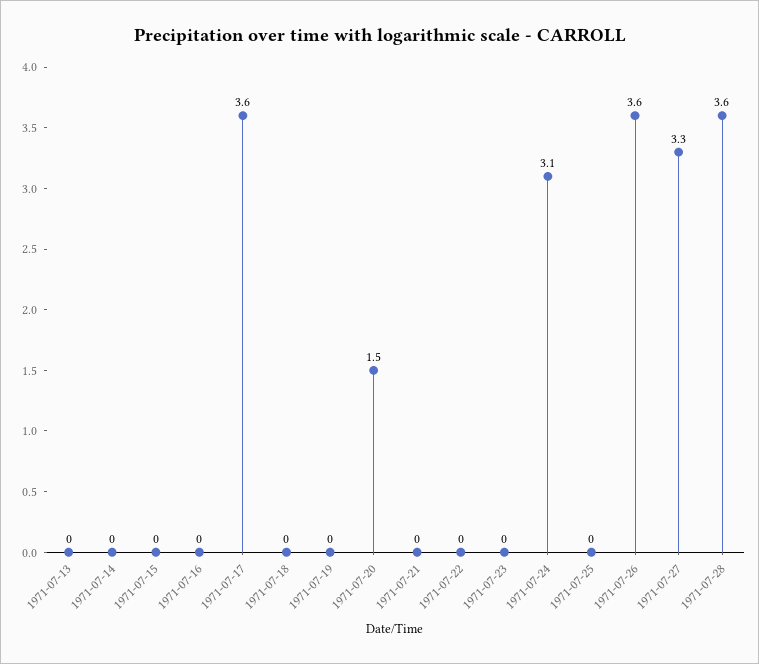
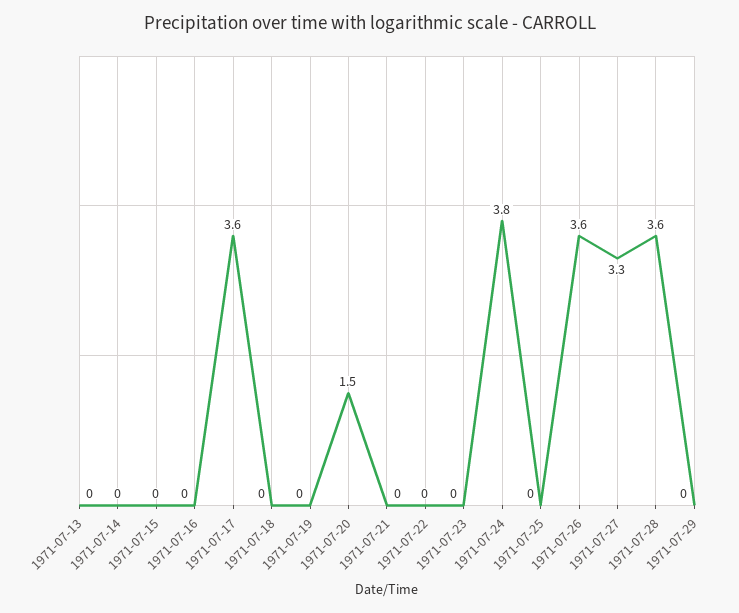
1971-07-24: 3.1 -> 3.8
1971-07-29: none -> 0

